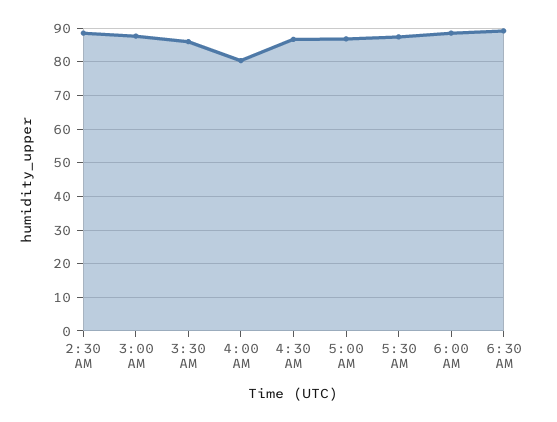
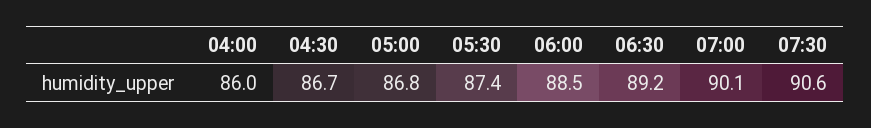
2:30 AM: 88 -> none
3:00 AM: 88 -> none
3:30 AM: 86 -> none
4:00 AM: 80 -> 86
07:00: none -> 90.1
07:30: none -> 90.6

